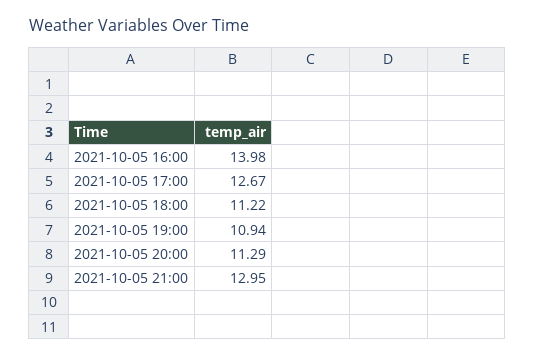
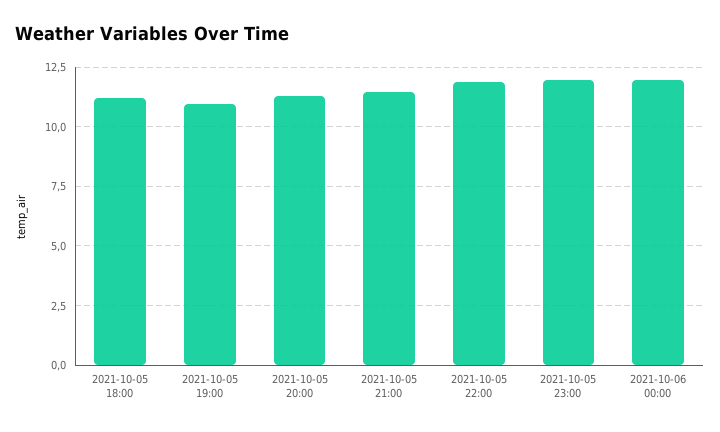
2021-10-05 16:00: 13.98 -> none
2021-10-05 17:00: 12.67 -> none
2021-10-05 21:00: 12.95 -> 11.5
2021-10-05 22:00: none -> 12
2021-10-05 23:00: none -> 12
2021-10-06 00:00: none -> 12

